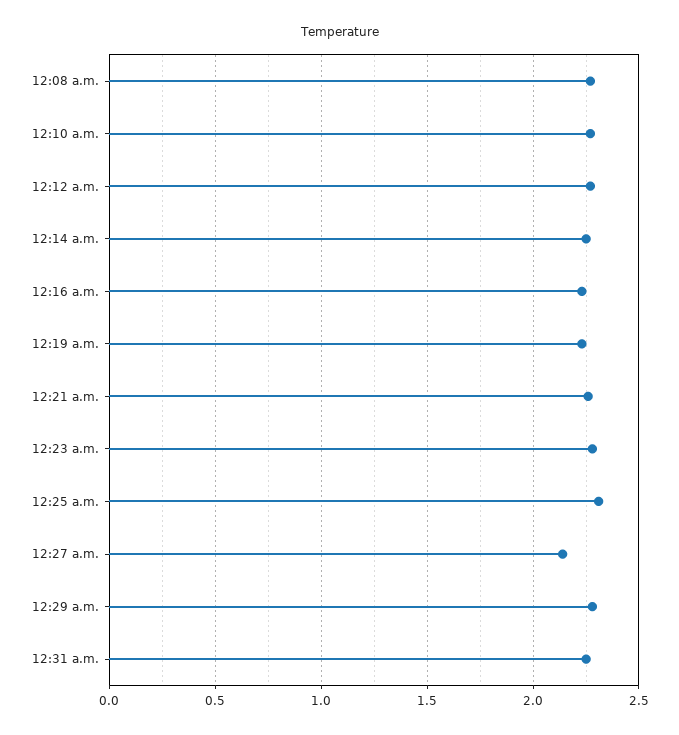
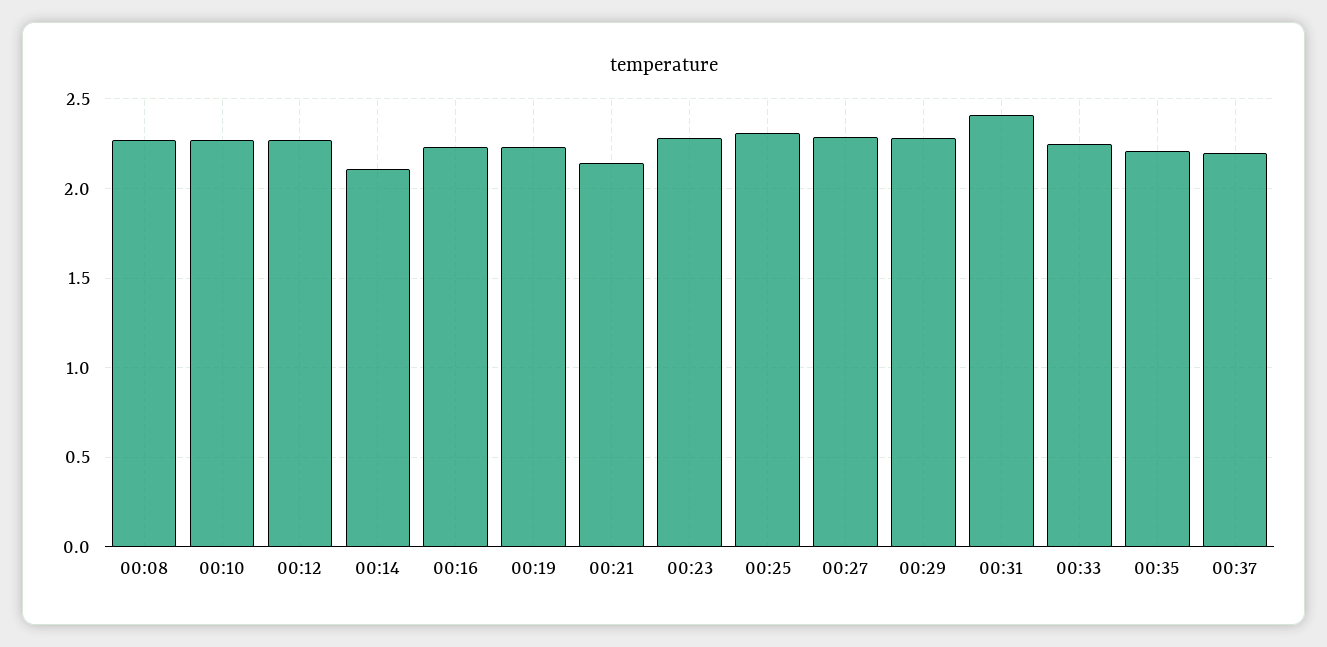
12:14 a.m.: 2.25 -> 2.1
12:21 a.m.: 2.25 -> 2.15
12:27 a.m.: 2.15 -> 2.3
12:31 a.m.: 2.25 -> 2.4
00:33: none -> 2.25
00:35: none -> 2.2
00:37: none -> 2.2

